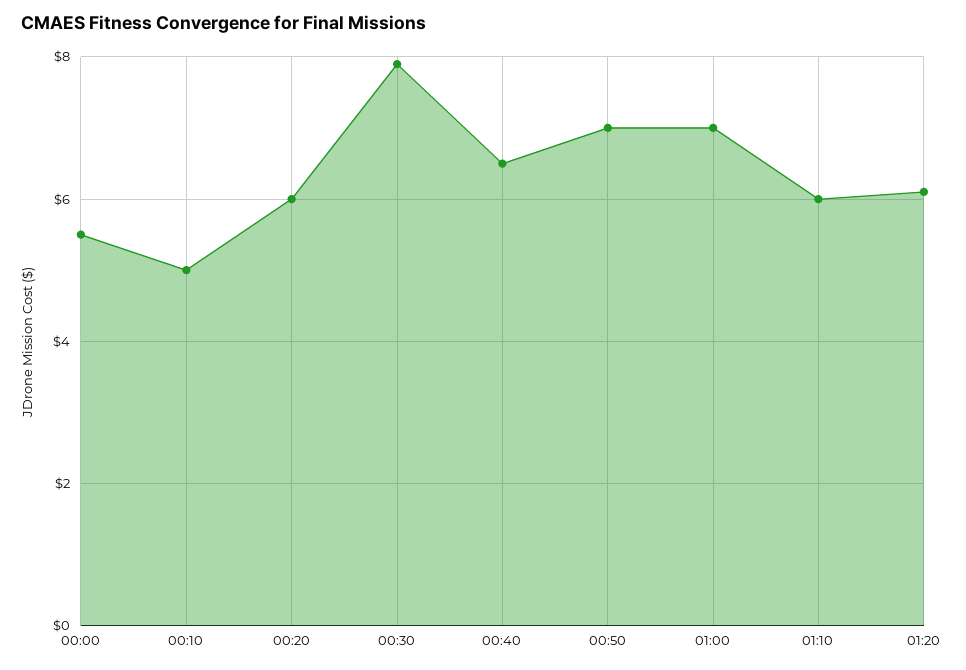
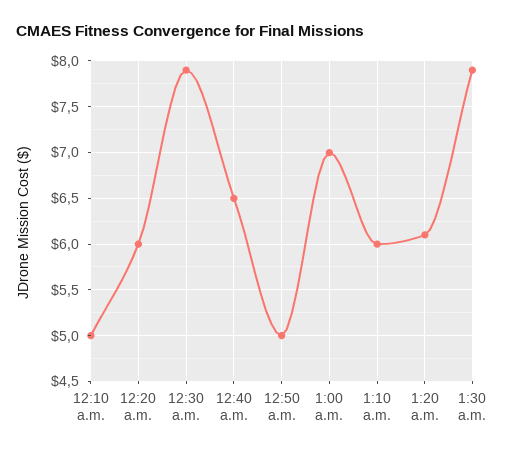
00:00: 5.5 -> none
00:50: 7 -> 5
1:30 a.m.: none -> 7.9

